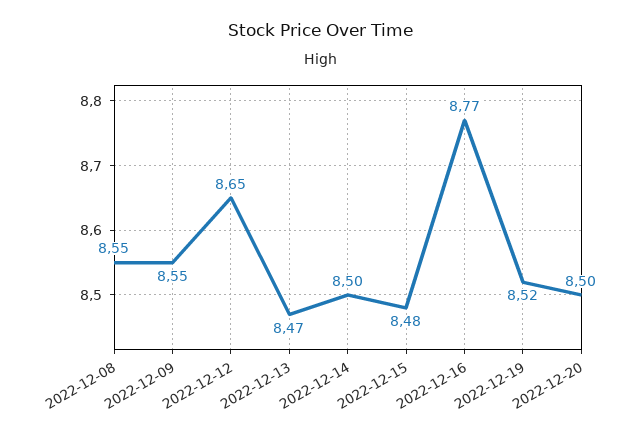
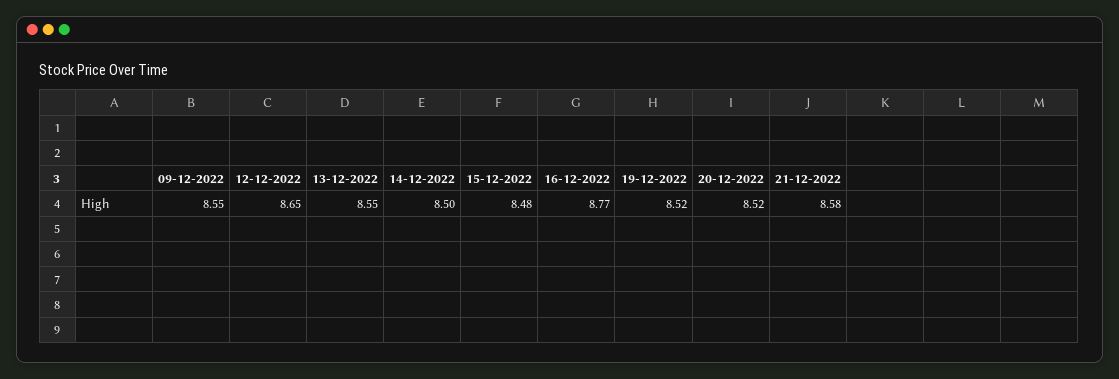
2022-12-08: 8.55 -> none
2022-12-13: 8.47 -> 8.55
2022-12-20: 8.5 -> 8.52
21-12-2022: none -> 8.58

